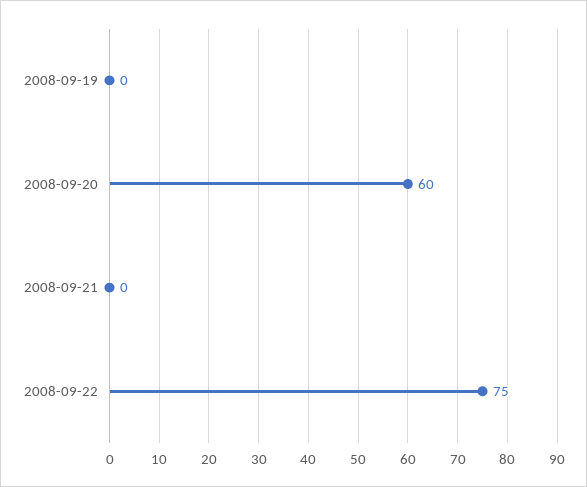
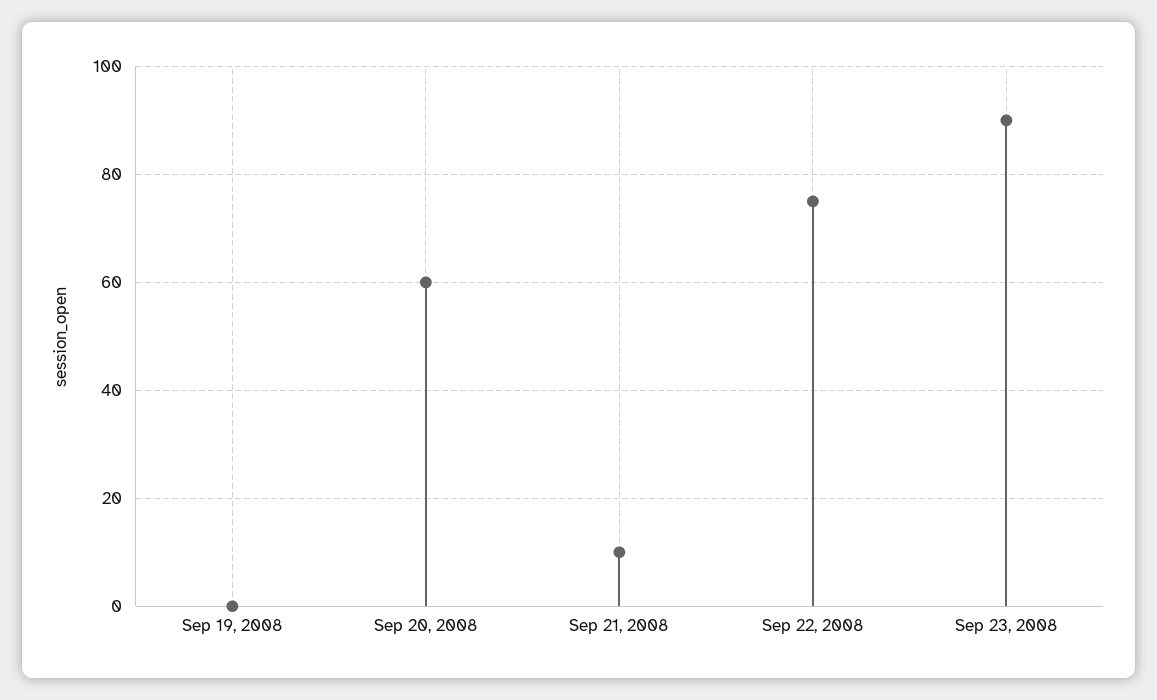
2008-09-21: 0 -> 10
Sep 23, 2008: none -> 90

